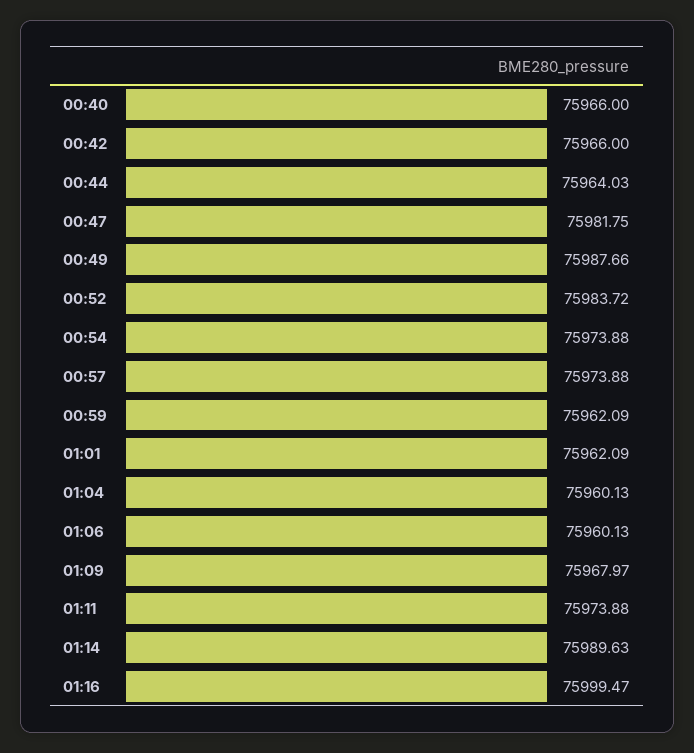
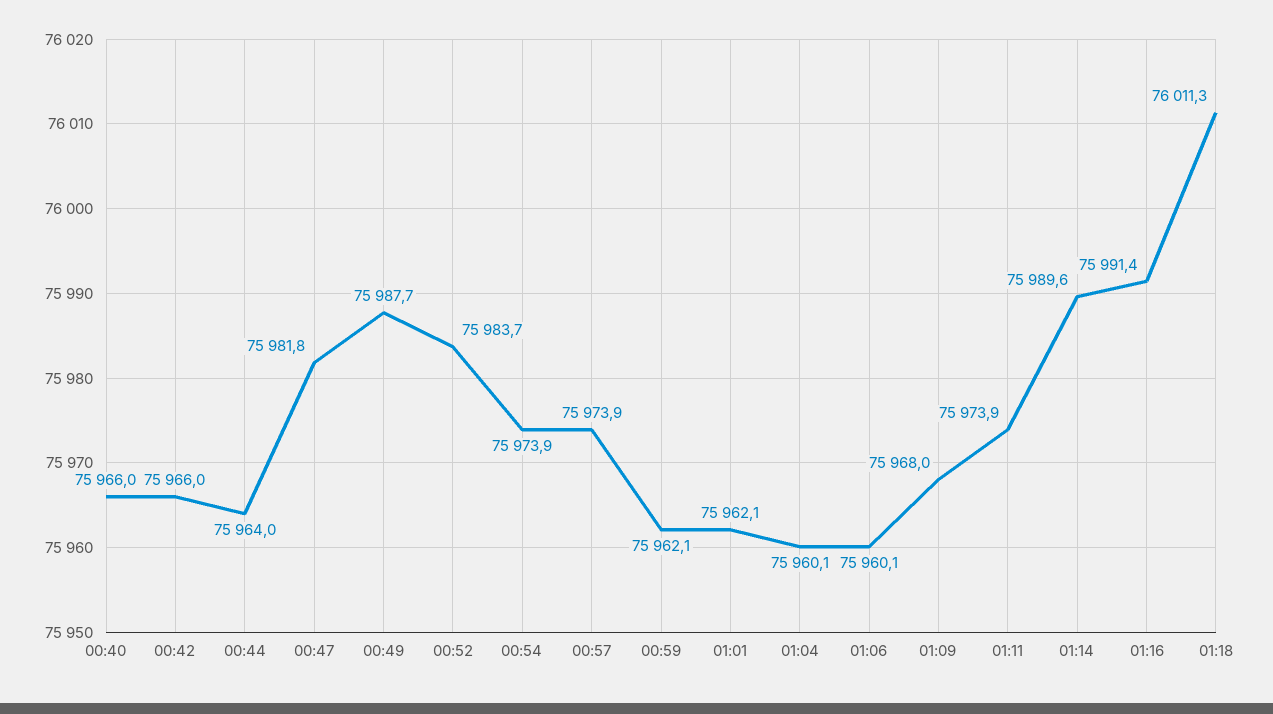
01:16: 75999.47 -> 75991.4
01:18: none -> 76011.3

